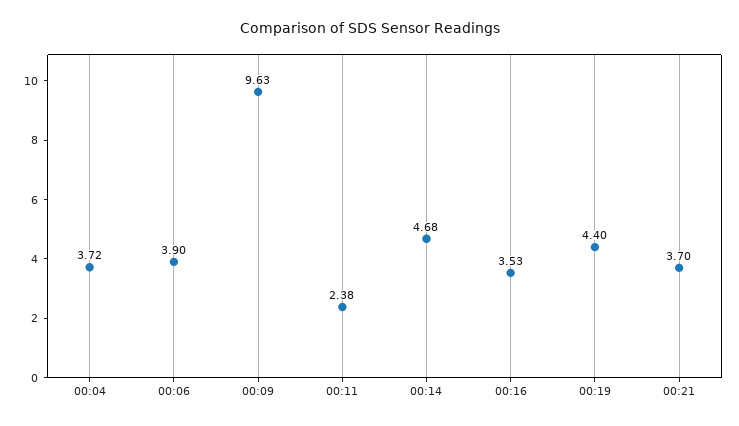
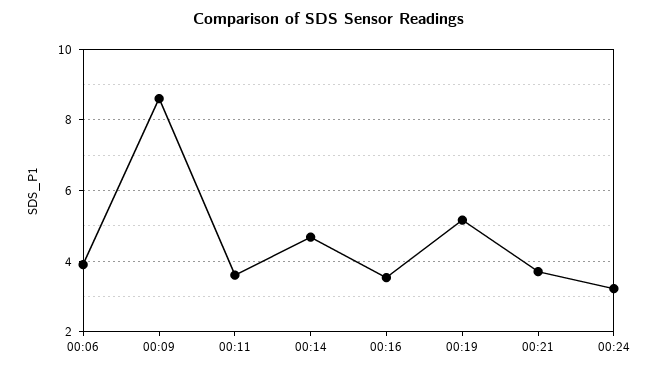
00:04: 3.72 -> none
00:09: 9.63 -> 8.6
00:11: 2.38 -> 3.6
00:19: 4.4 -> 5.2
00:24: none -> 3.2

